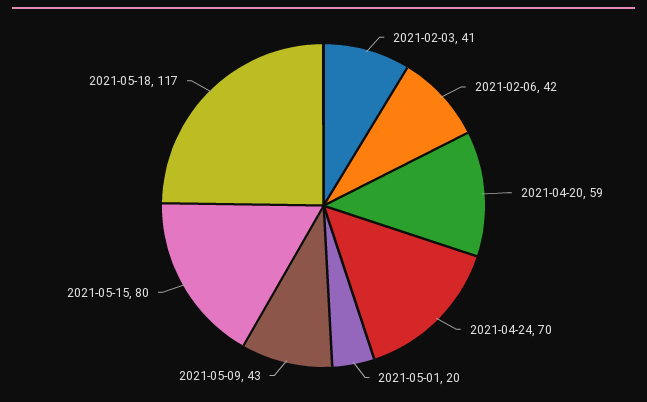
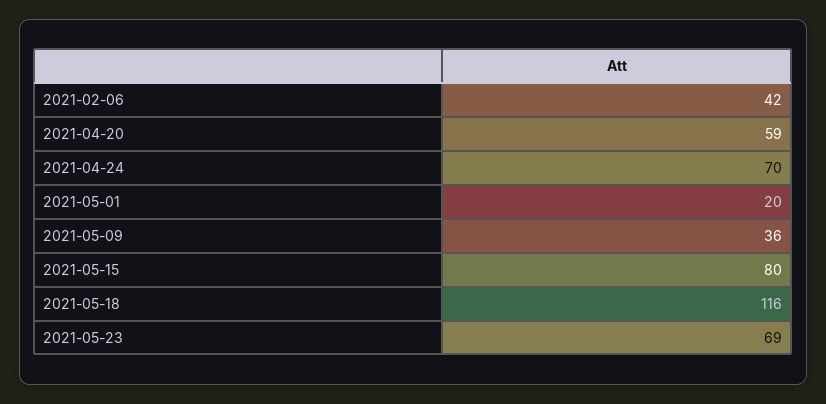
2021-02-03: 41 -> none
2021-05-09: 43 -> 36
2021-05-18: 117 -> 116
2021-05-23: none -> 69

